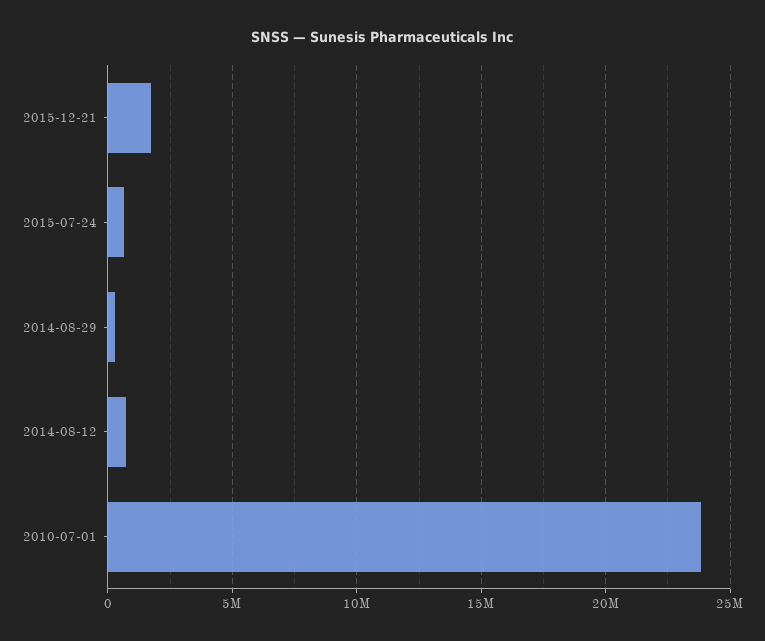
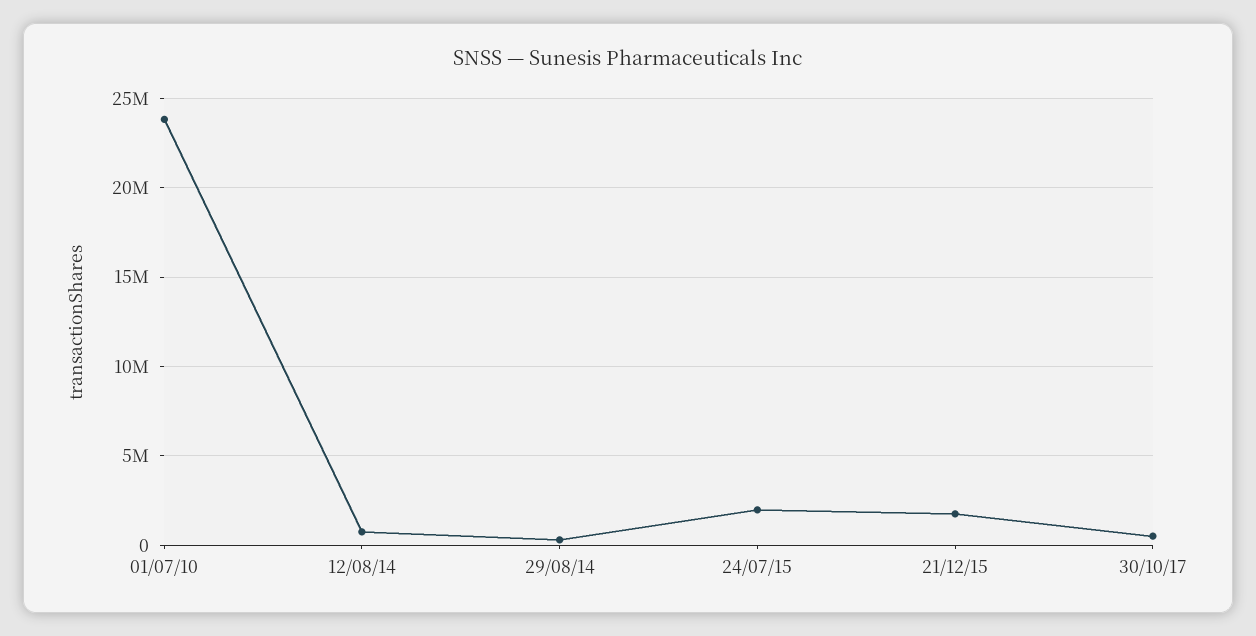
2015-07-24: 500000 -> 2000000
30/10/17: none -> 500000

